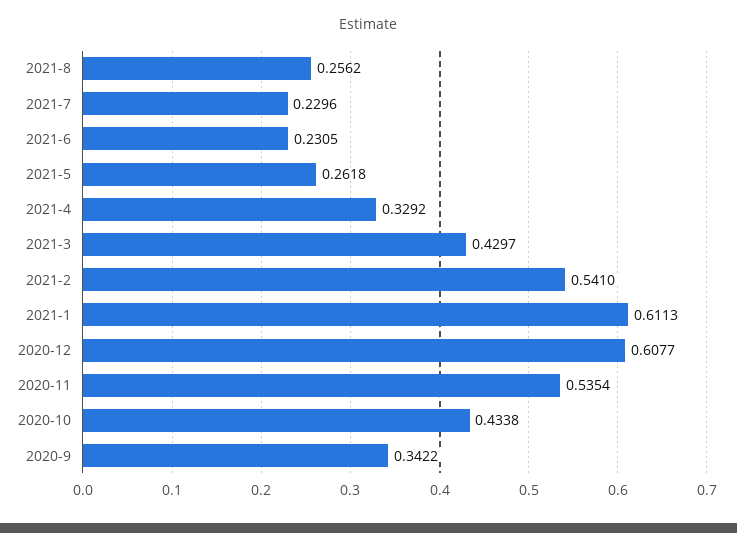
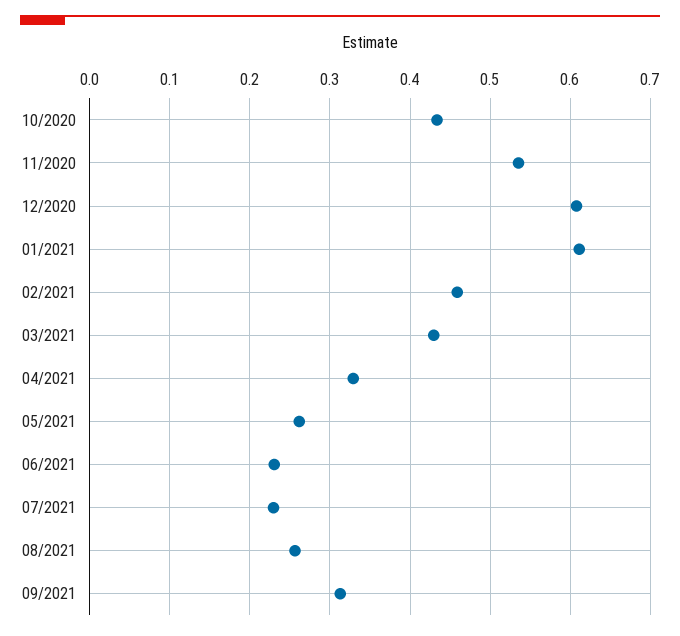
2021-2: 0.541 -> 0.46
2020-9: 0.3422 -> none
09/2021: none -> 0.31

